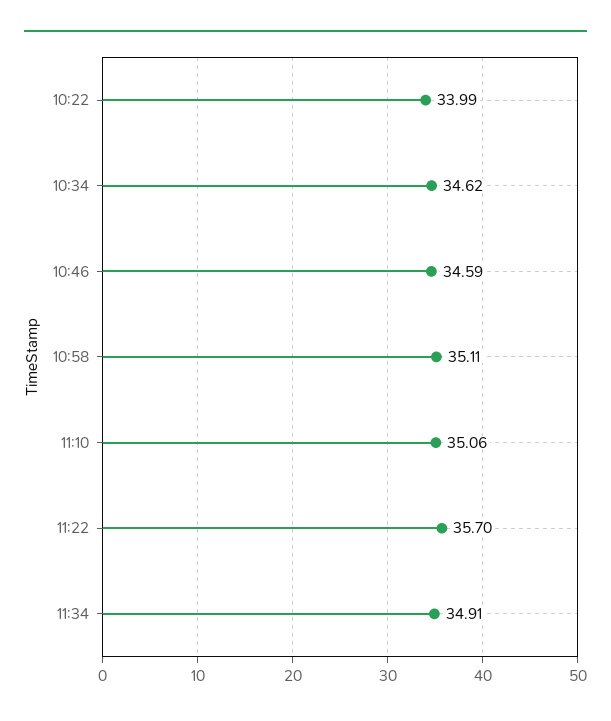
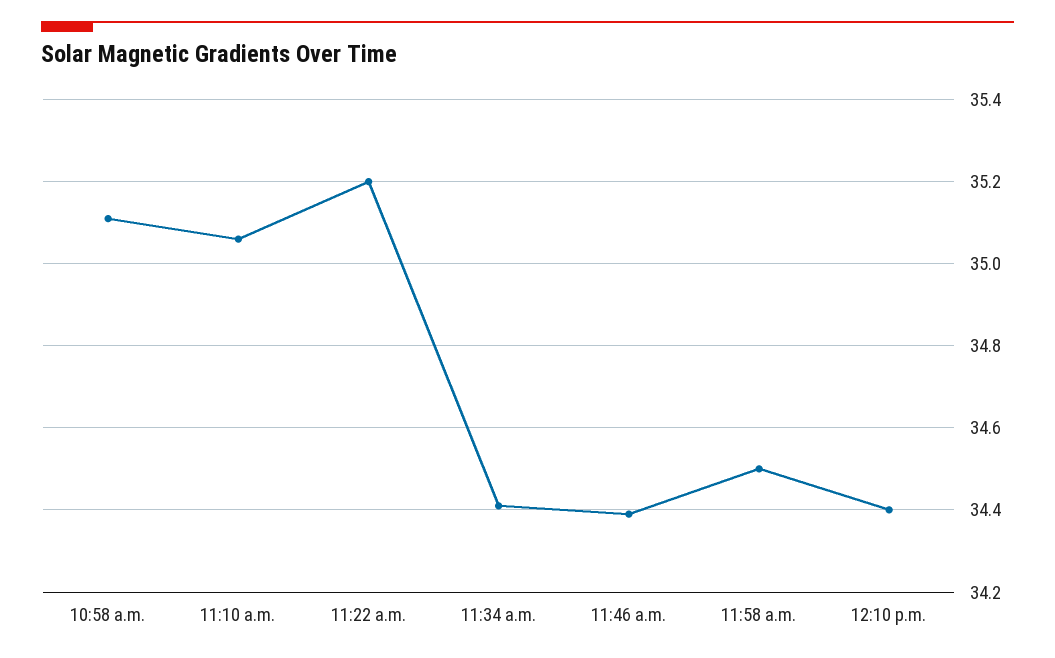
10:22: 33.99 -> none
10:34: 34.62 -> none
10:46: 34.59 -> none
11:22: 35.7 -> 35.2
11:34: 34.91 -> 34.4
11:46 a.m.: none -> 34.4
11:58 a.m.: none -> 34.5
12:10 p.m.: none -> 34.4

